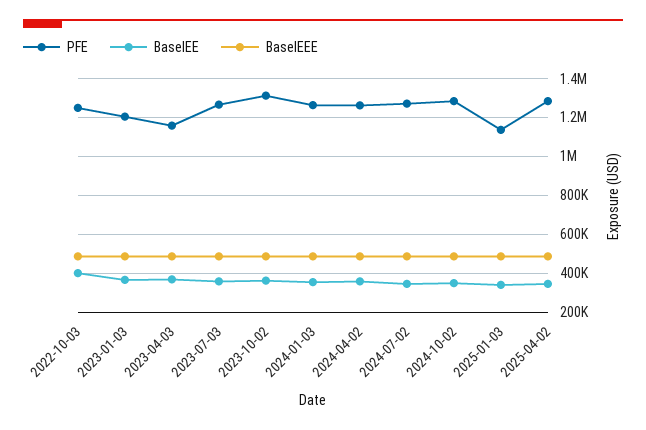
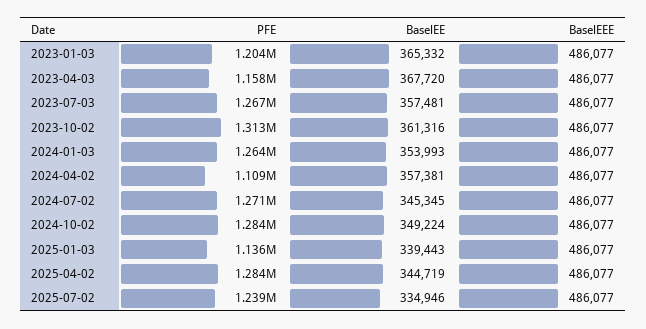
PFE, 2022-10-03: 1250000 -> none
BaselEE, 2022-10-03: 400000 -> none
BaselEEE, 2022-10-03: 500000 -> none
PFE, 2024-04-02: 1250000 -> 1109000
PFE, 2025-07-02: none -> 1239000
BaselEE, 2025-07-02: none -> 334946
BaselEEE, 2025-07-02: none -> 486077

